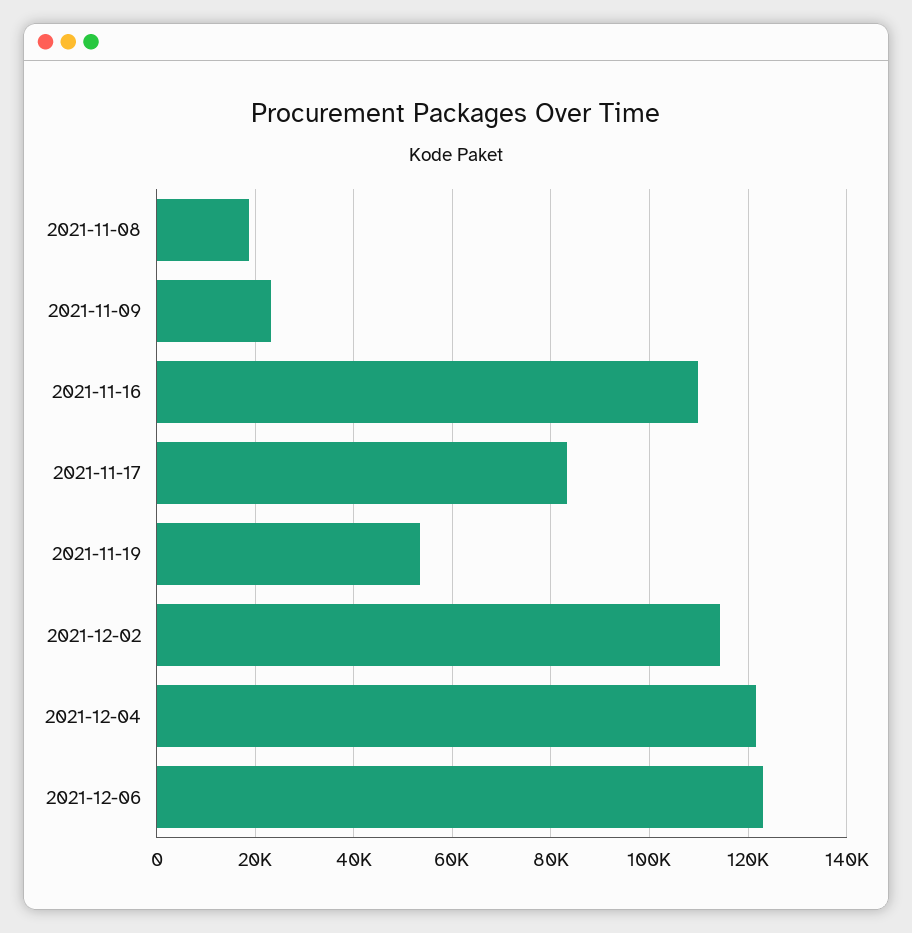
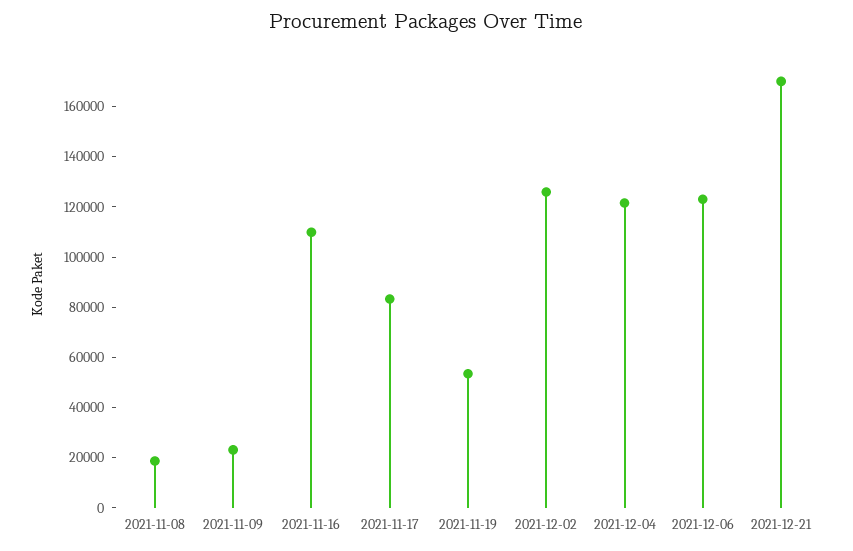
2021-12-02: 114000 -> 125000
2021-12-21: none -> 170000

